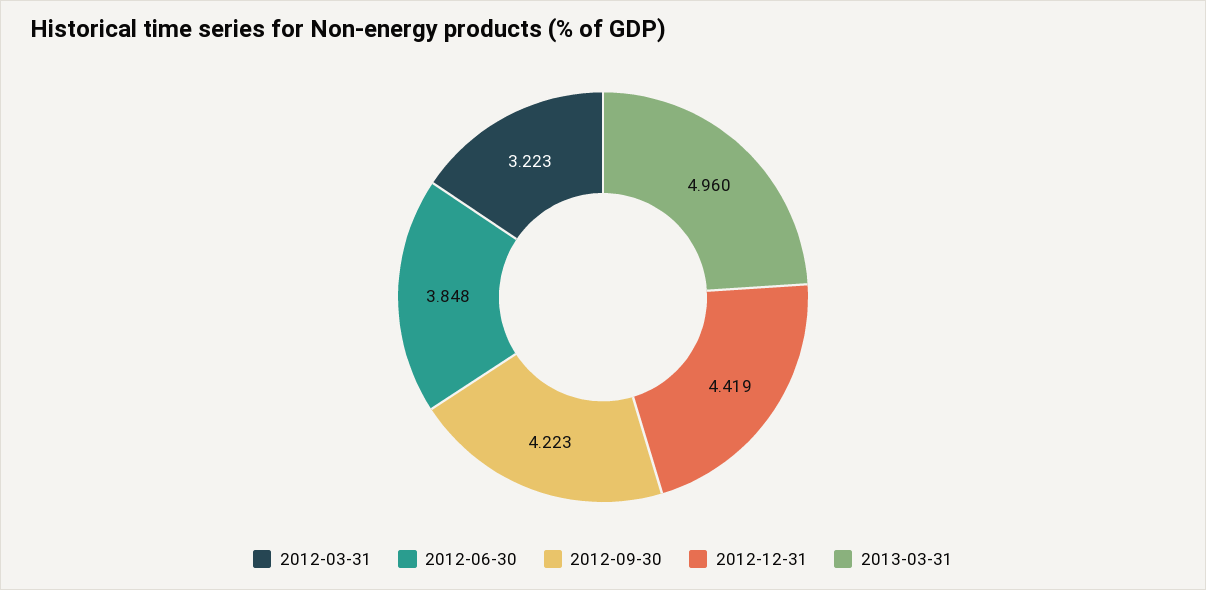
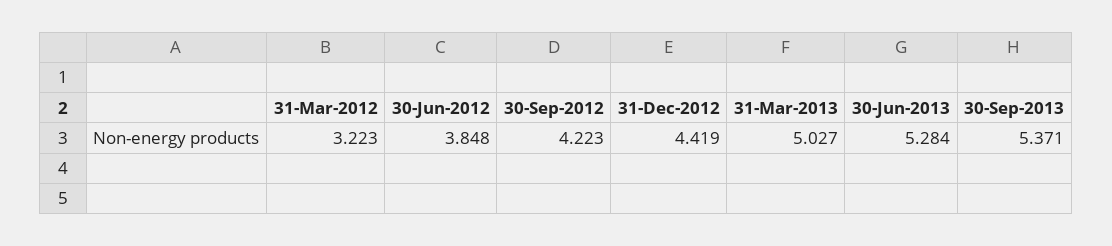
2013-03-31: 4.96 -> 5.027
30-Jun-2013: none -> 5.284
30-Sep-2013: none -> 5.371

